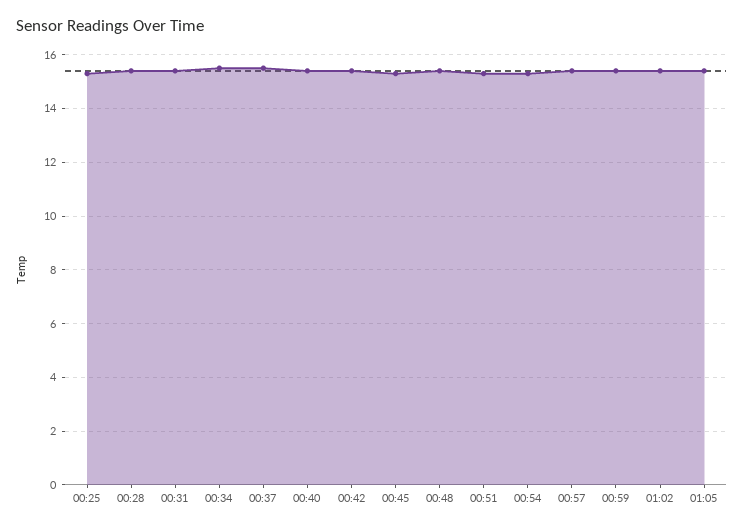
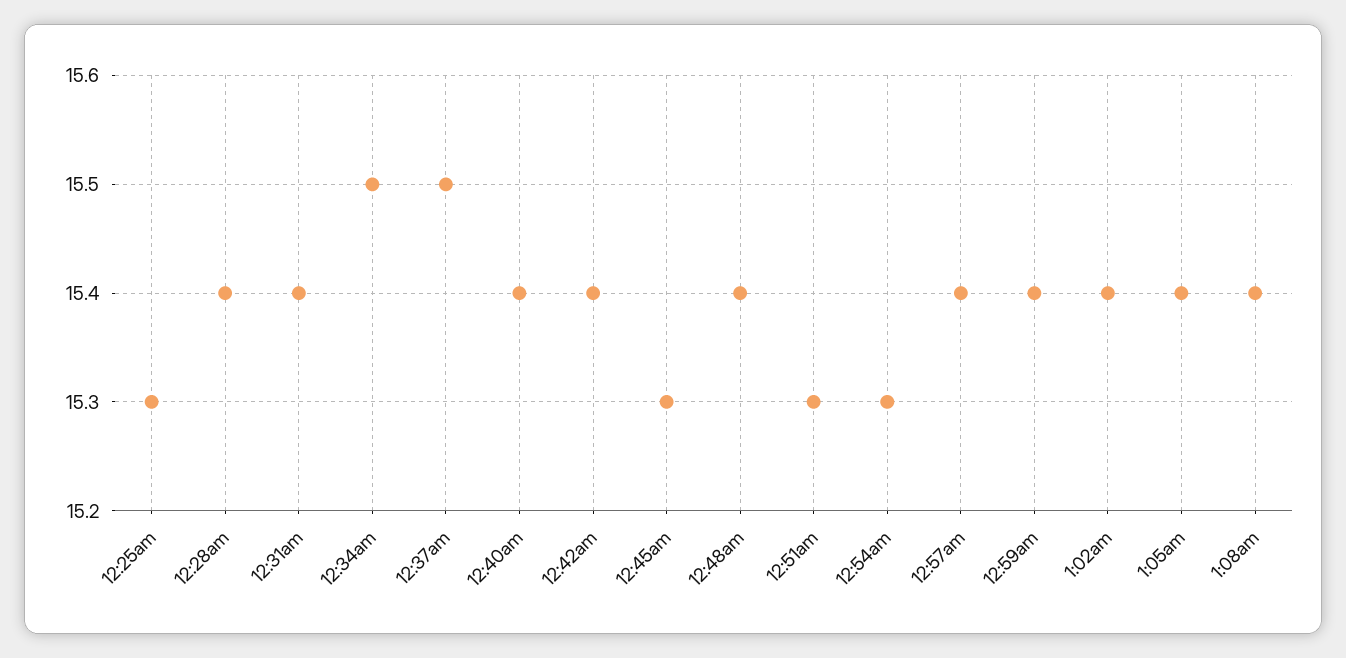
1:08am: none -> 15.4

